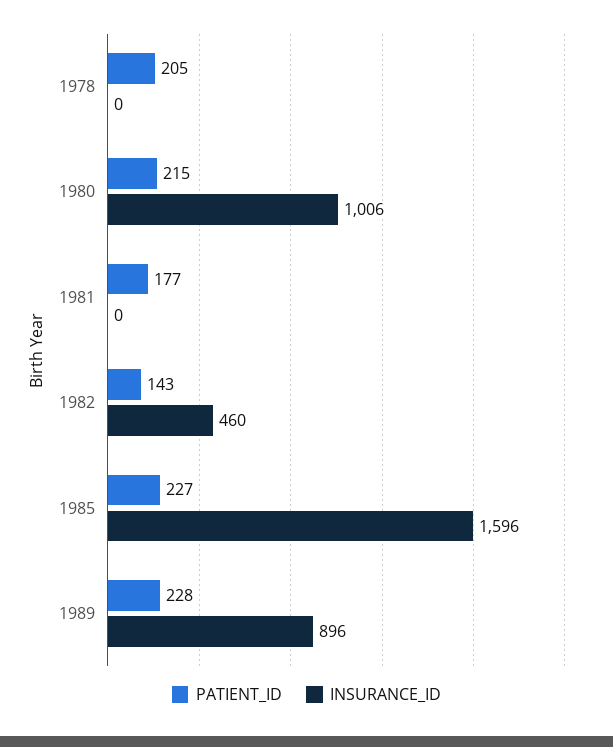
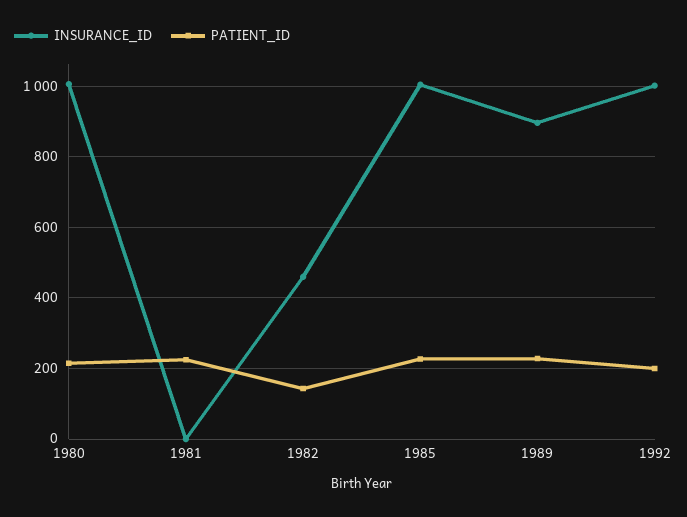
PATIENT_ID, 1978: 205 -> none
INSURANCE_ID, 1978: 0 -> none
PATIENT_ID, 1981: 177 -> 220
INSURANCE_ID, 1985: 1596 -> 1000
INSURANCE_ID, 1992: none -> 1000
PATIENT_ID, 1992: none -> 200

